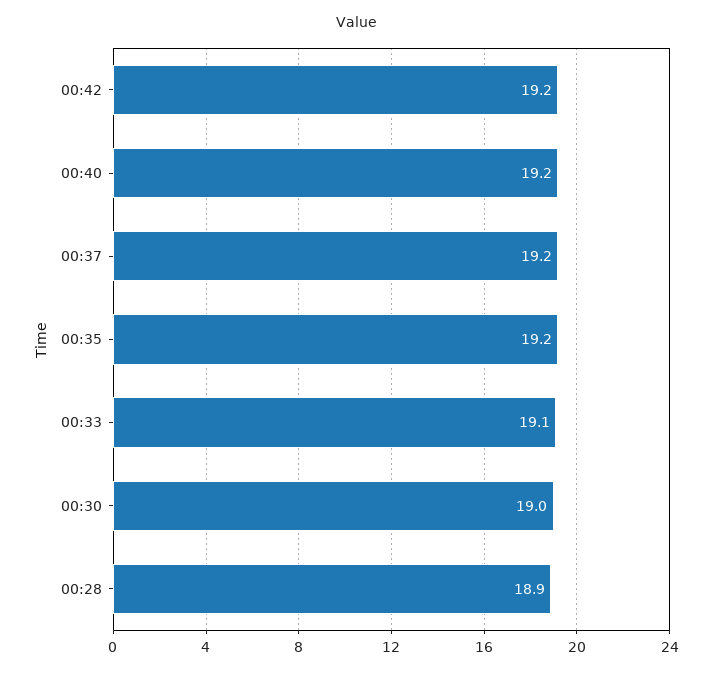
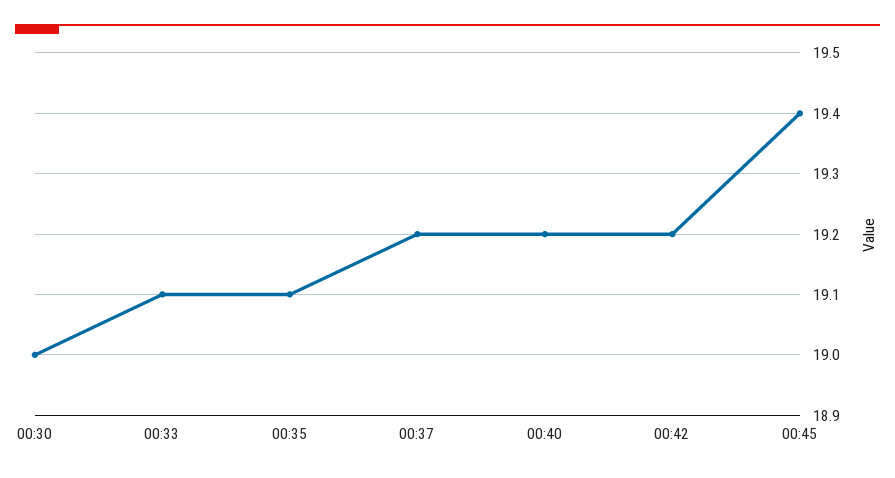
00:35: 19.2 -> 19.1
00:28: 18.9 -> none
00:45: none -> 19.4

